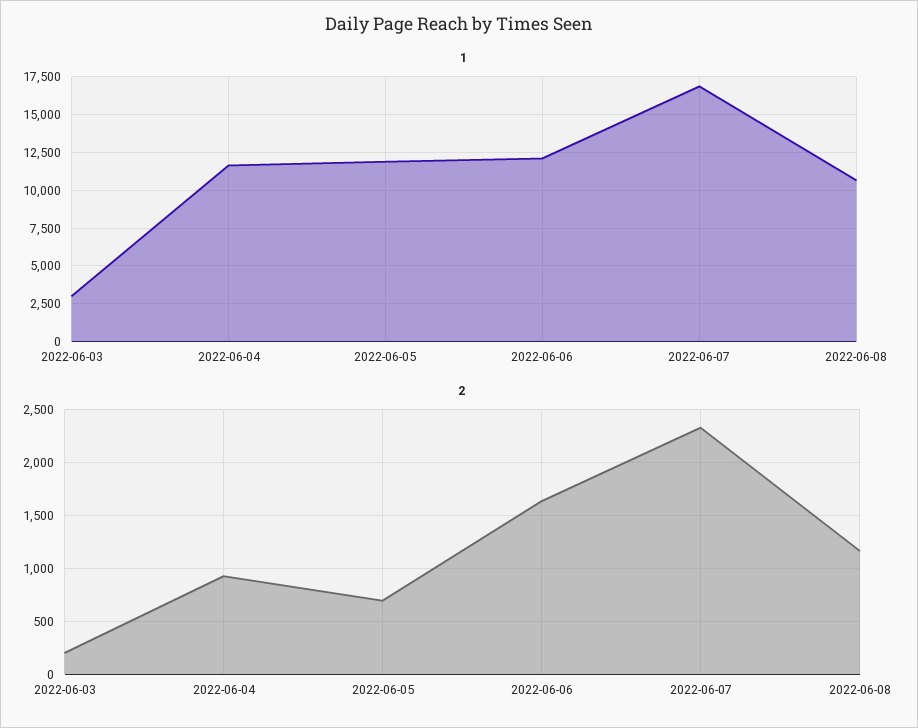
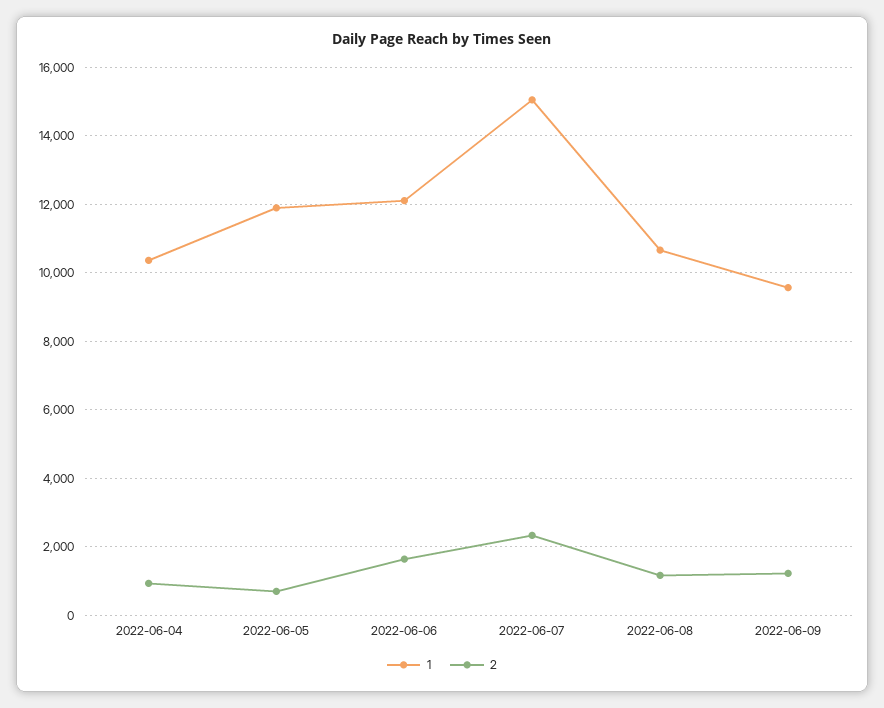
1, 2022-06-03: 3000 -> none
1, 2022-06-04: 11500 -> 10400
1, 2022-06-07: 17000 -> 15000
2, 2022-06-03: 200 -> none
1, 2022-06-09: none -> 9600
2, 2022-06-09: none -> 1200

